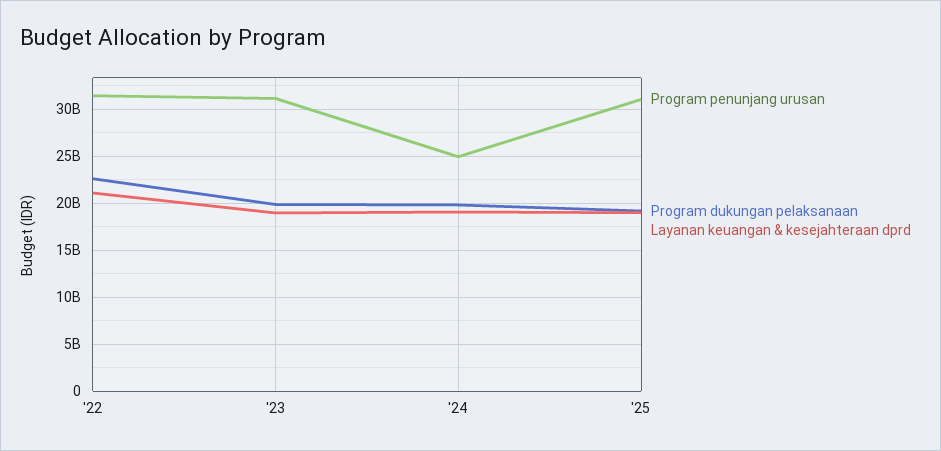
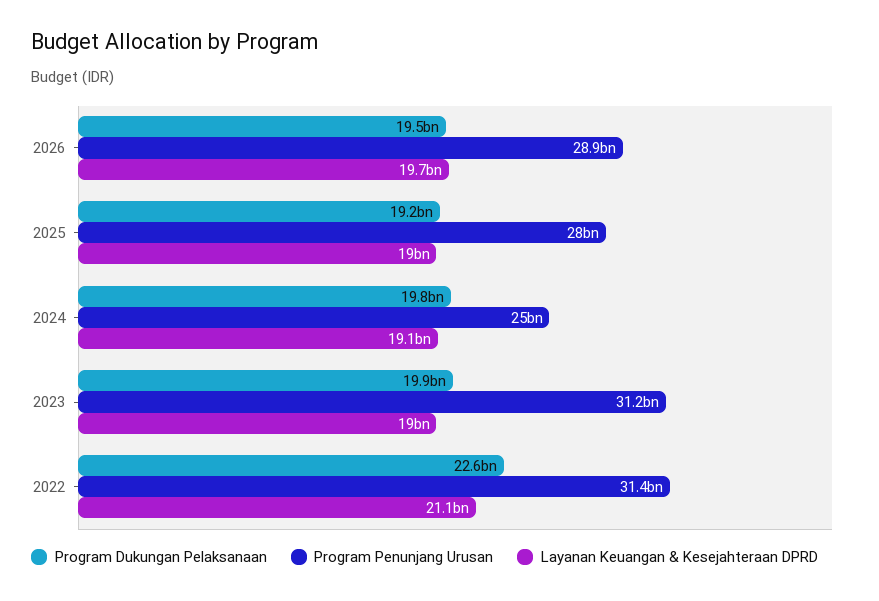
Program penunjang urusan, '25: 31000000000 -> 28000000000
Program dukungan pelaksanaan, 2026: none -> 19500000000
Program penunjang urusan, 2026: none -> 28900000000
Layanan keuangan & kesejahteraan dprd, 2026: none -> 19700000000

